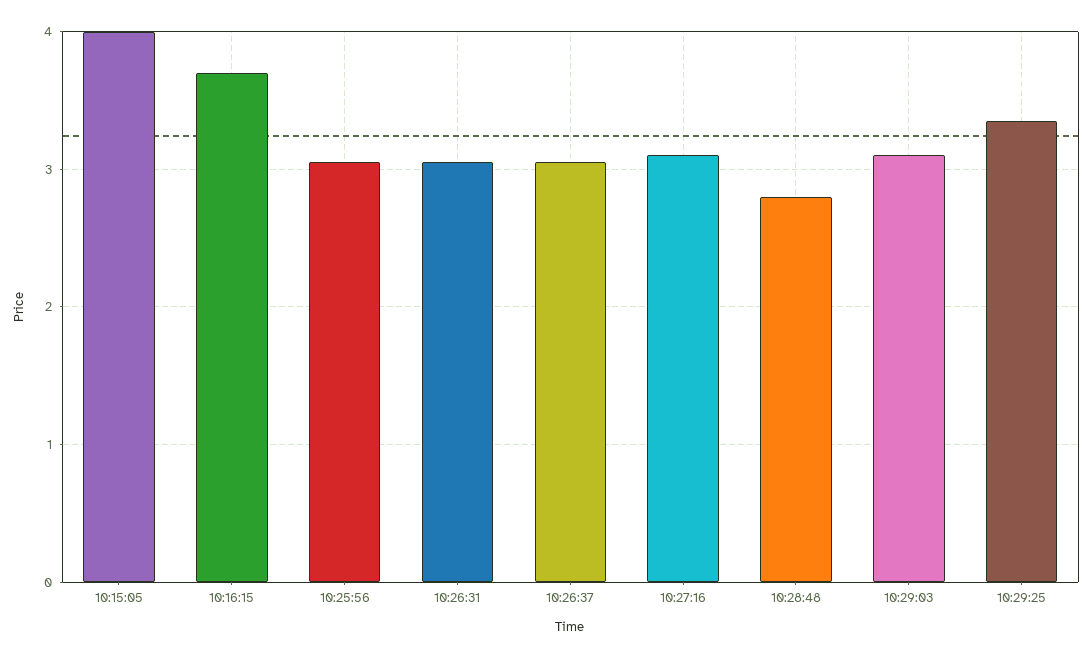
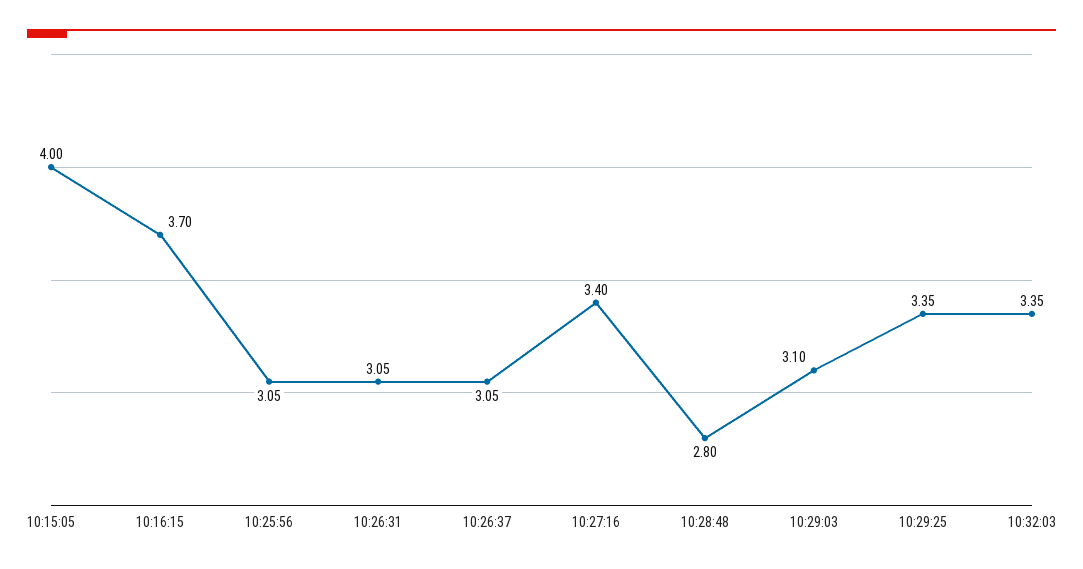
10:27:16: 3.1 -> 3.4
10:32:03: none -> 3.35

